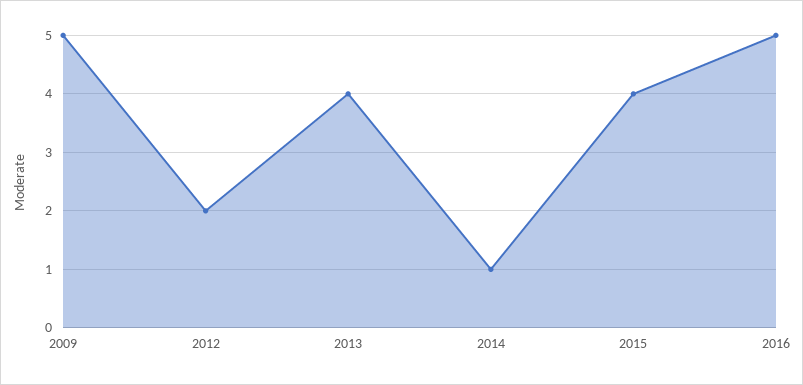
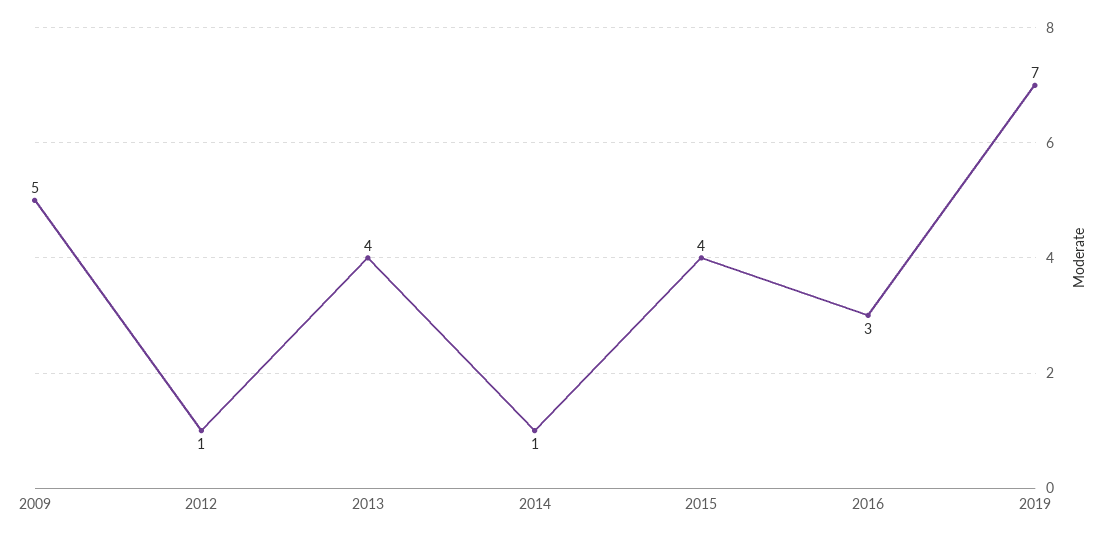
2012: 2 -> 1
2016: 5 -> 3
2019: none -> 7

